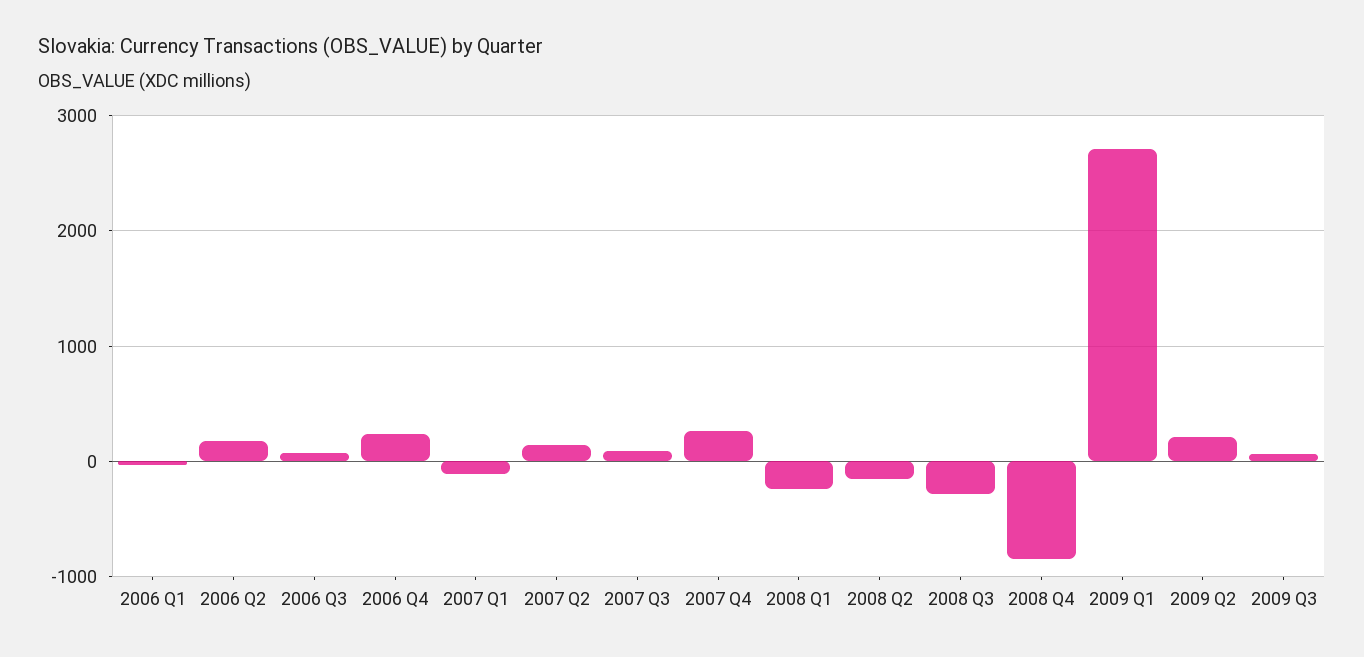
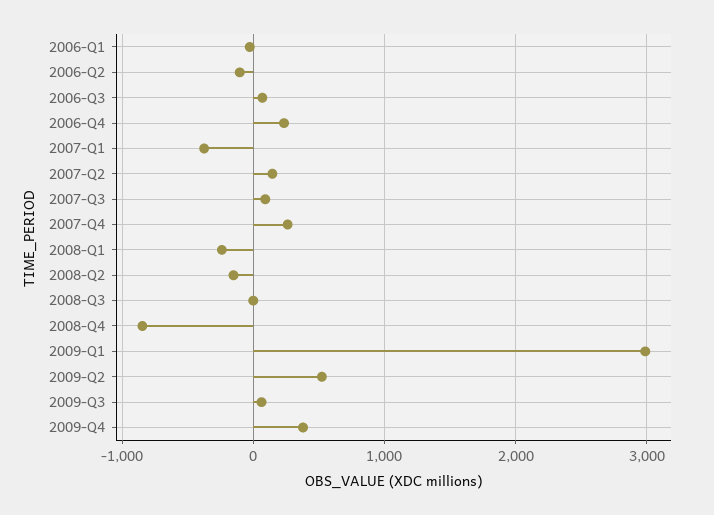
2006 Q2: 200 -> -100
2007 Q1: -100 -> -400
2008 Q3: -300 -> 0
2009 Q1: 2700 -> 3000
2009 Q2: 200 -> 500
2009-Q4: none -> 400

